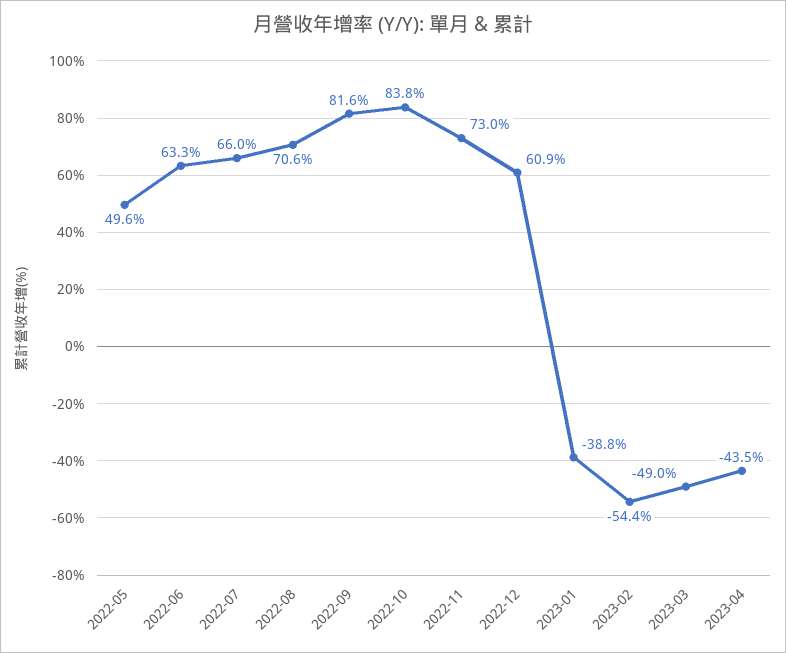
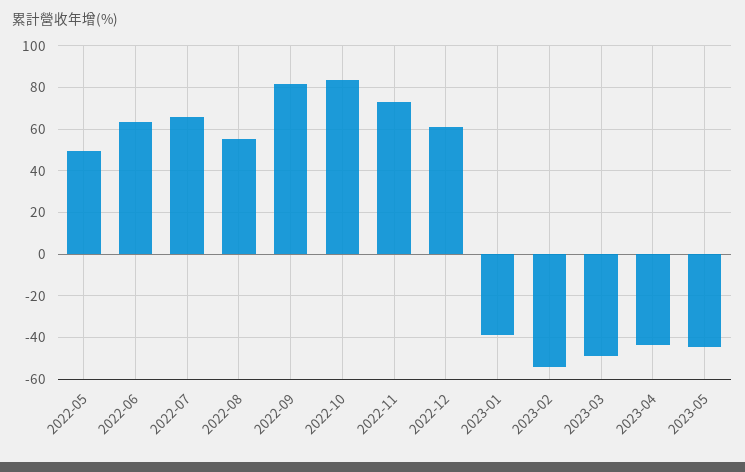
2022-08: 70.6 -> 55
2023-05: none -> -45

